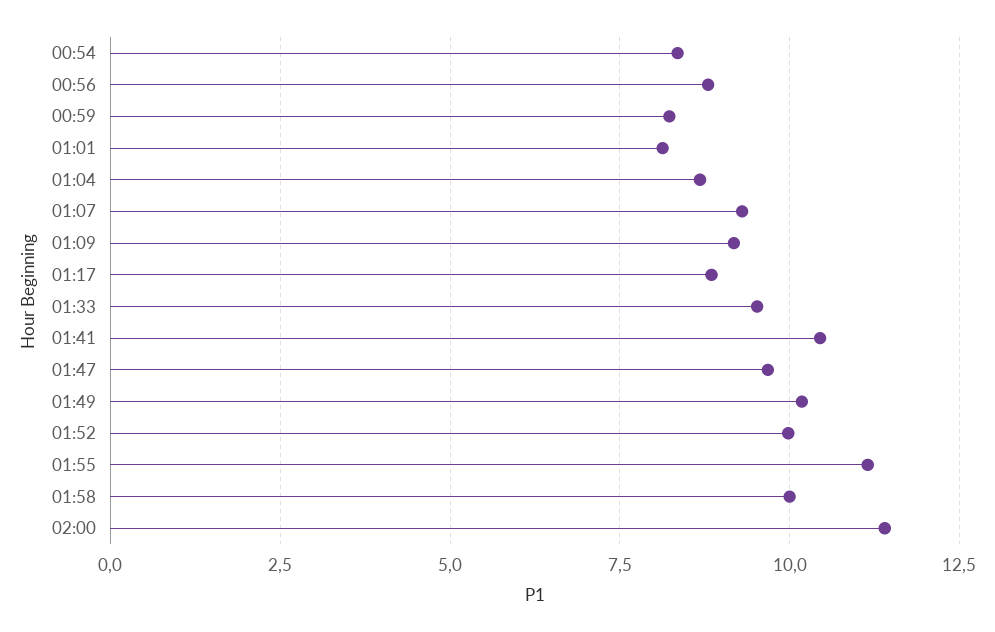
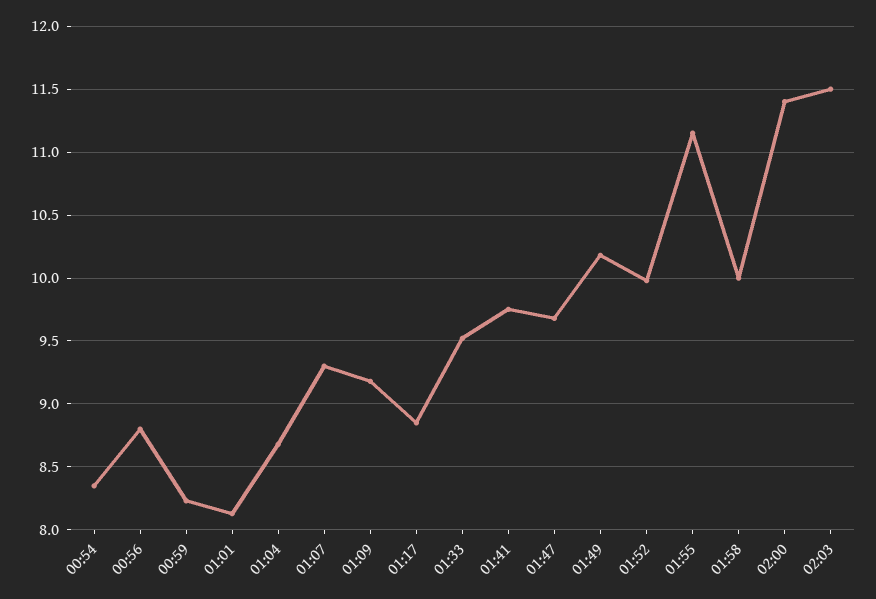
01:41: 10.5 -> 9.75
02:03: none -> 11.5

